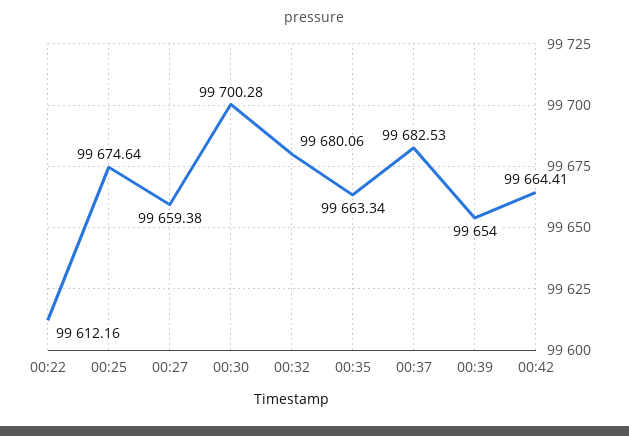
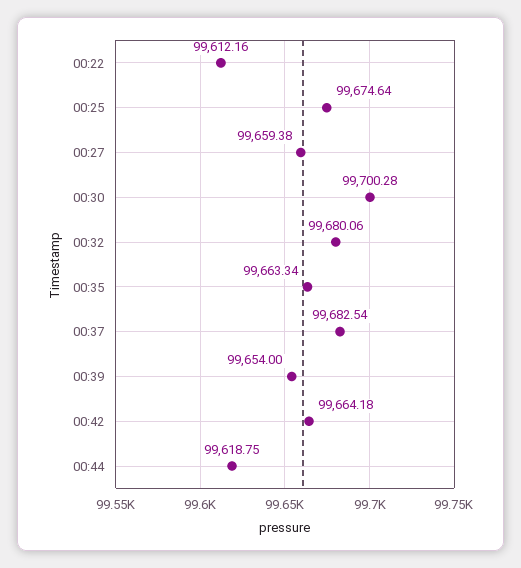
00:37: 99682.53 -> 99682.54
00:42: 99664.41 -> 99664.18
00:44: none -> 99618.75

